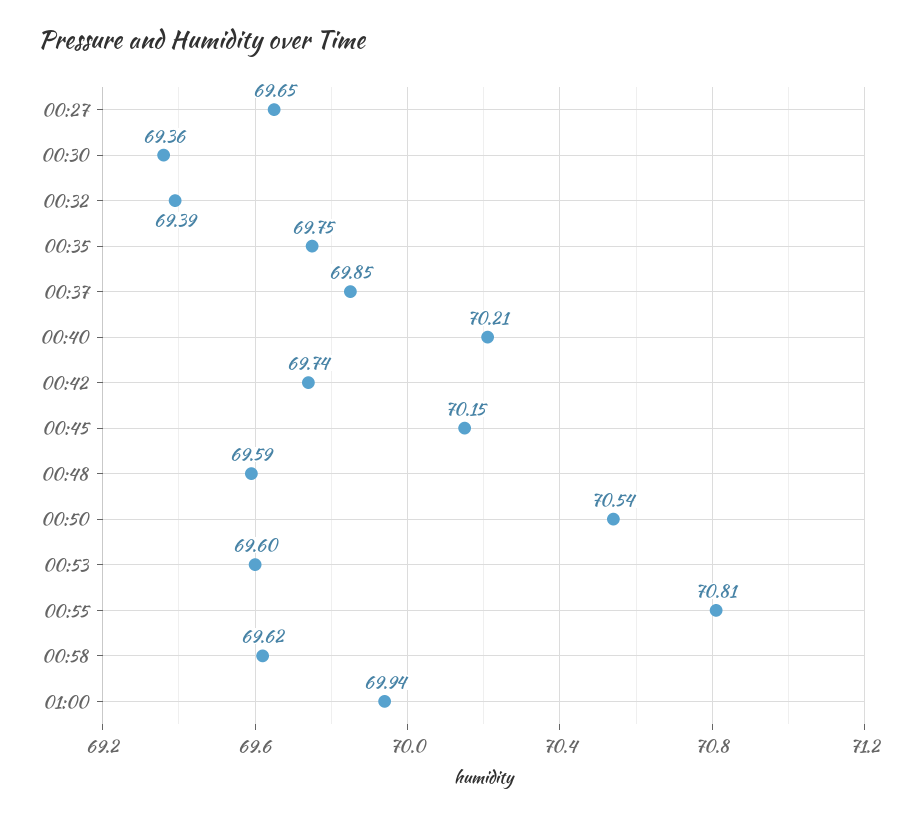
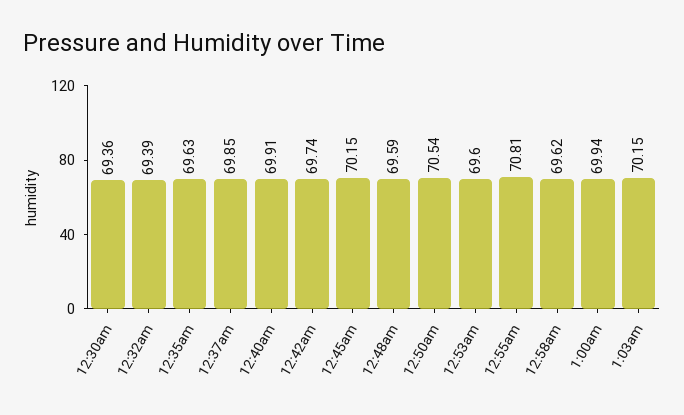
00:27: 69.65 -> none
00:35: 69.75 -> 69.63
00:40: 70.21 -> 69.91
1:03am: none -> 70.15

